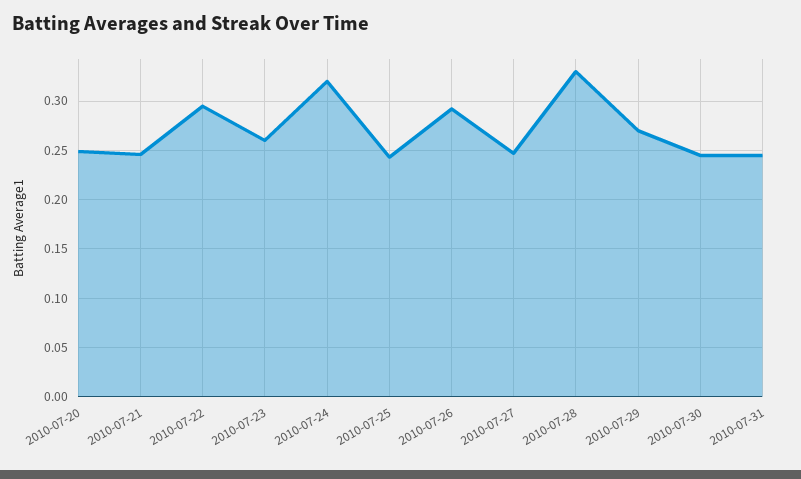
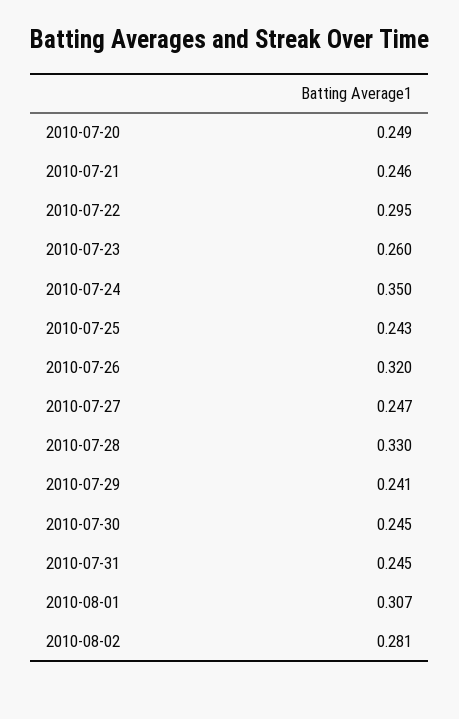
2010-07-24: 0.32 -> 0.35
2010-07-26: 0.29 -> 0.32
2010-07-29: 0.27 -> 0.241
2010-08-01: none -> 0.307
2010-08-02: none -> 0.281

